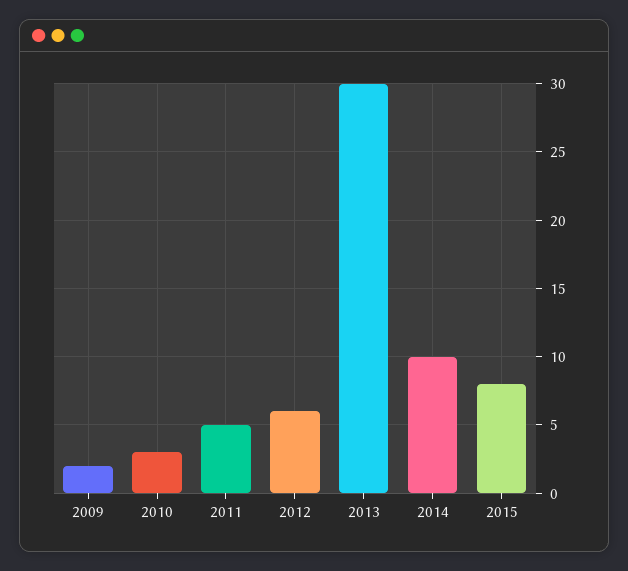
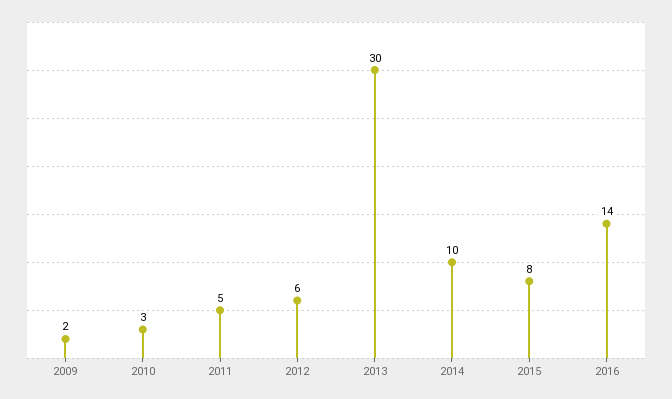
2016: none -> 14

